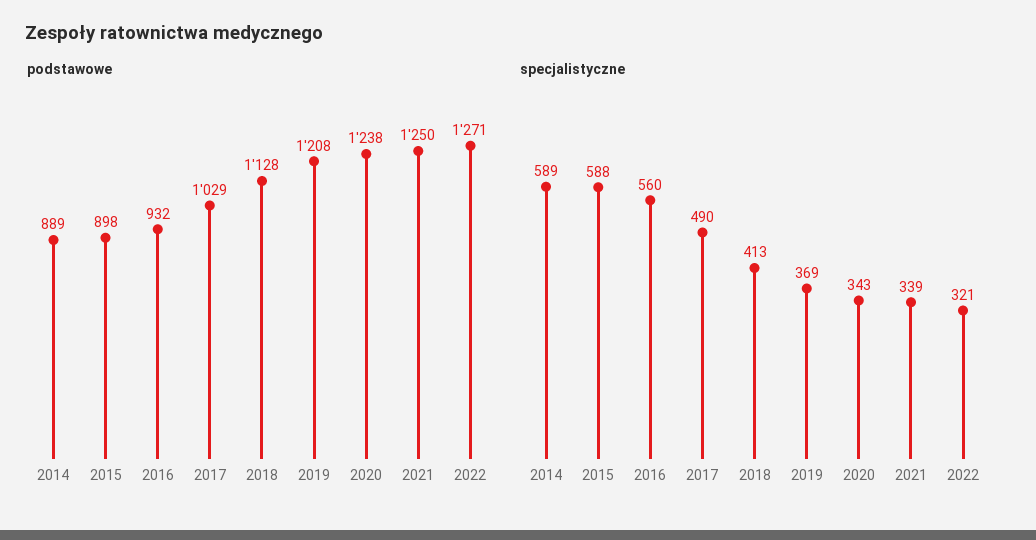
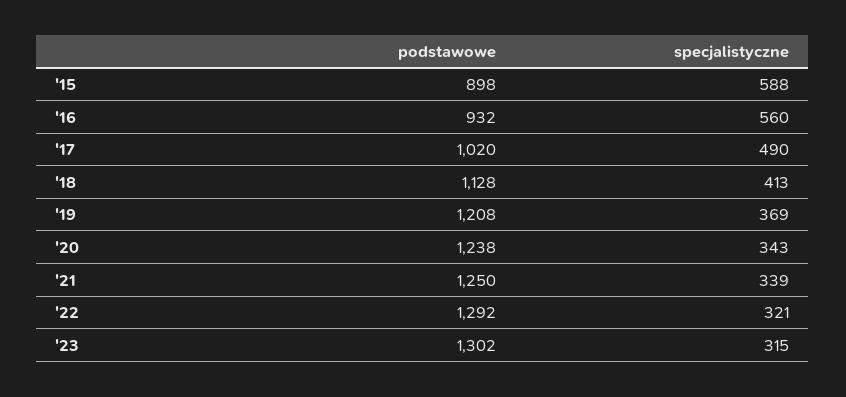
podstawowe, 2014: 889 -> none
podstawowe, 2017: 1029 -> 1020
podstawowe, 2022: 1271 -> 1292
specjalistyczne, 2014: 589 -> none
podstawowe, '23: none -> 1302
specjalistyczne, '23: none -> 315

